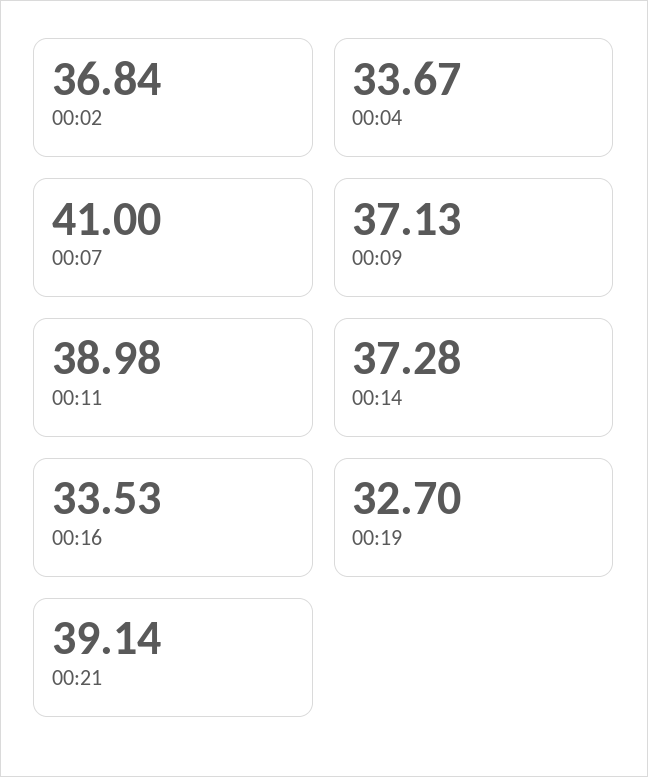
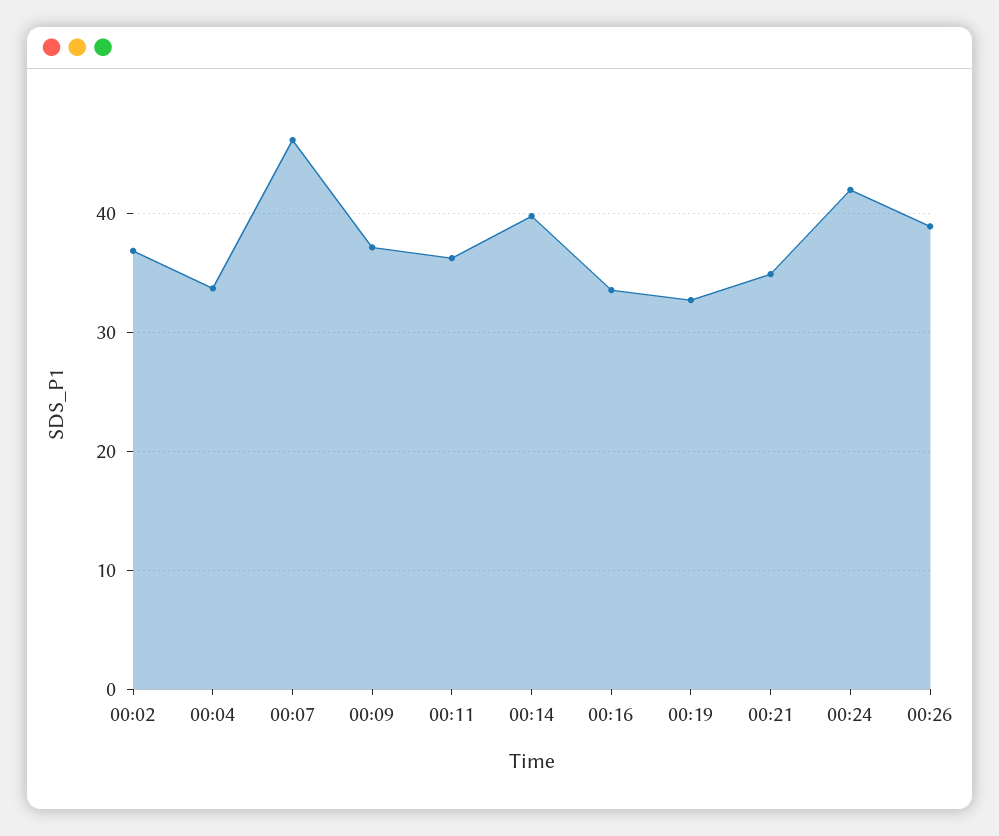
00:07: 41 -> 46
00:11: 38.98 -> 36
00:14: 37.28 -> 40
00:21: 39.14 -> 35
00:24: none -> 42
00:26: none -> 39

